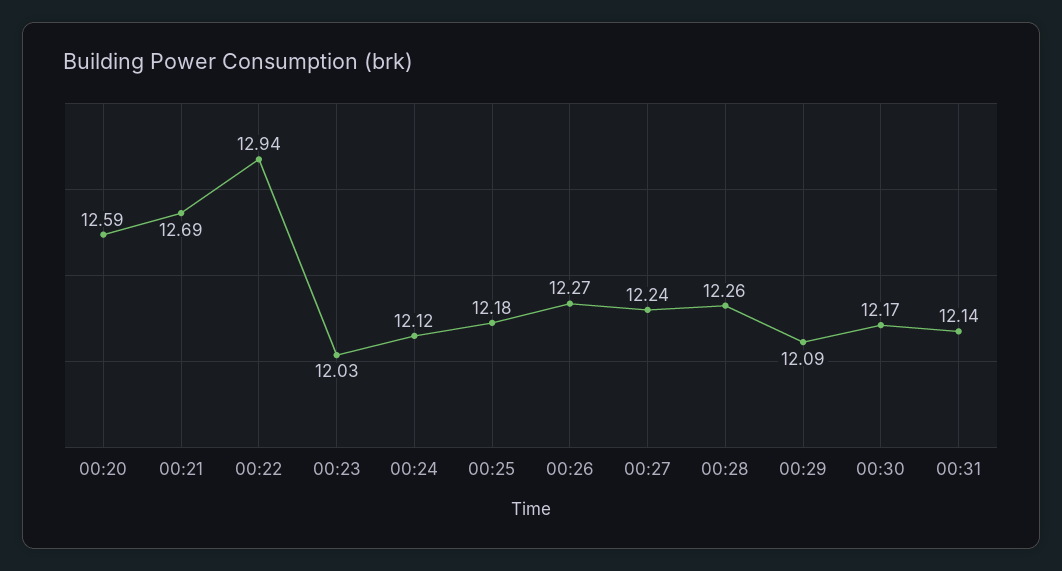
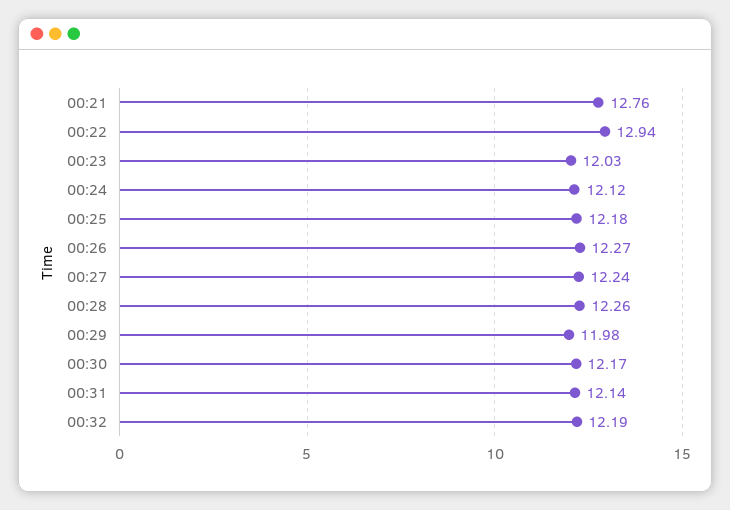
00:20: 12.59 -> none
00:21: 12.69 -> 12.76
00:29: 12.09 -> 11.98
00:32: none -> 12.19

